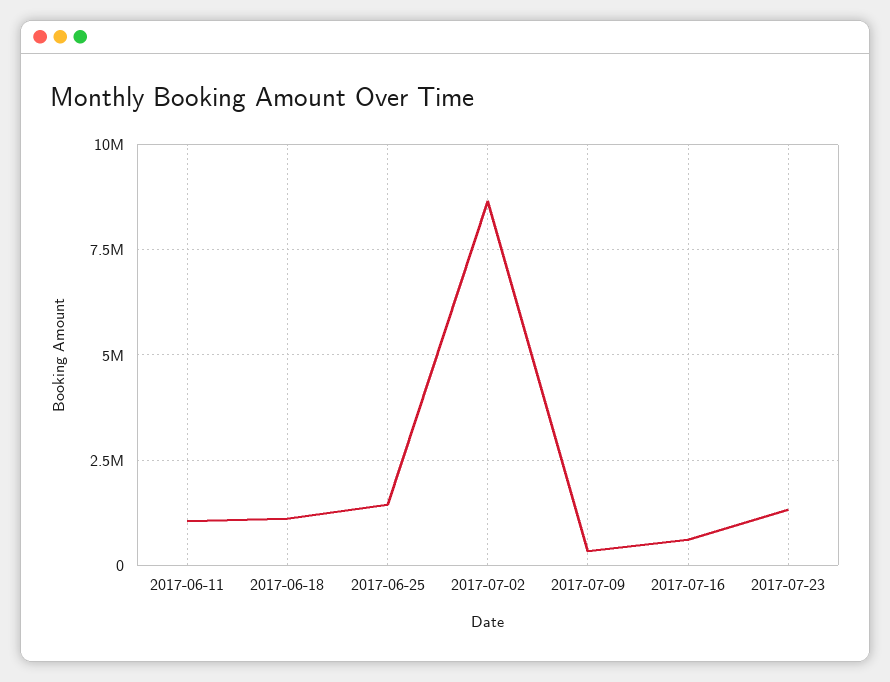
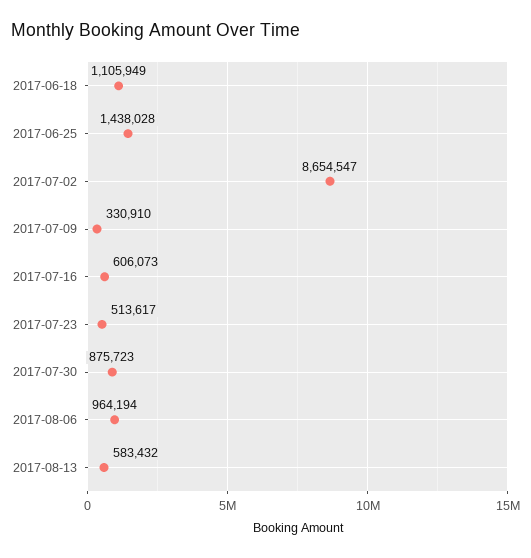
2017-06-11: 1000000 -> none
2017-07-23: 1250000 -> 513617
2017-07-30: none -> 875723
2017-08-06: none -> 964194
2017-08-13: none -> 583432

